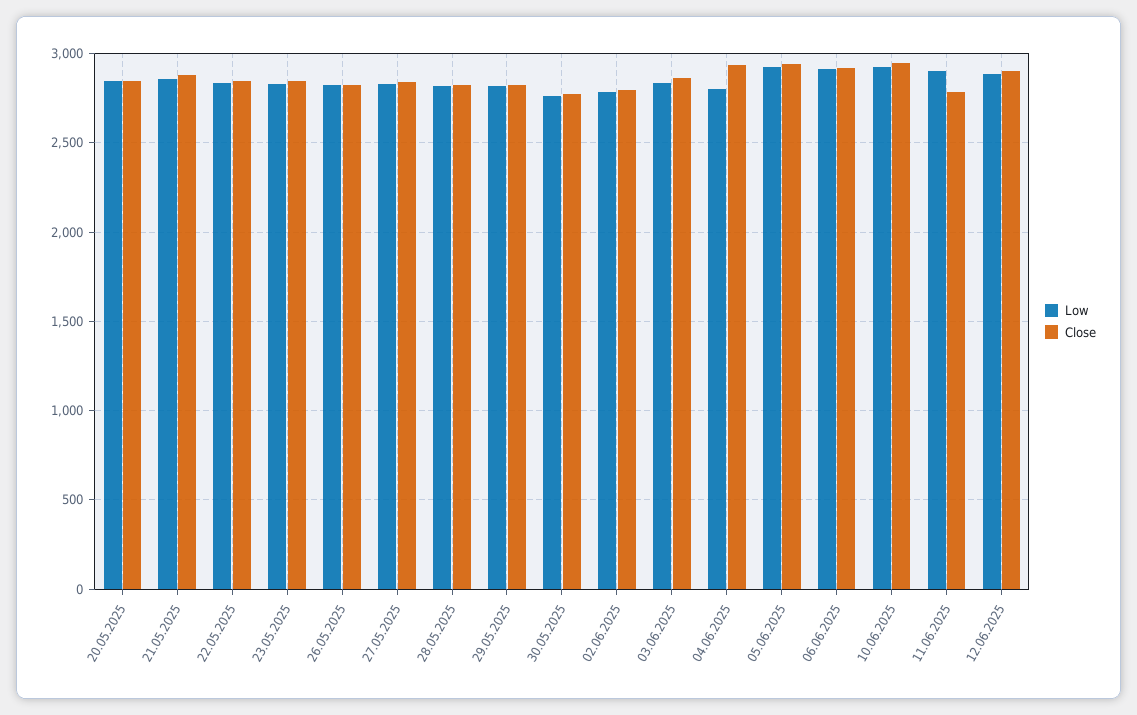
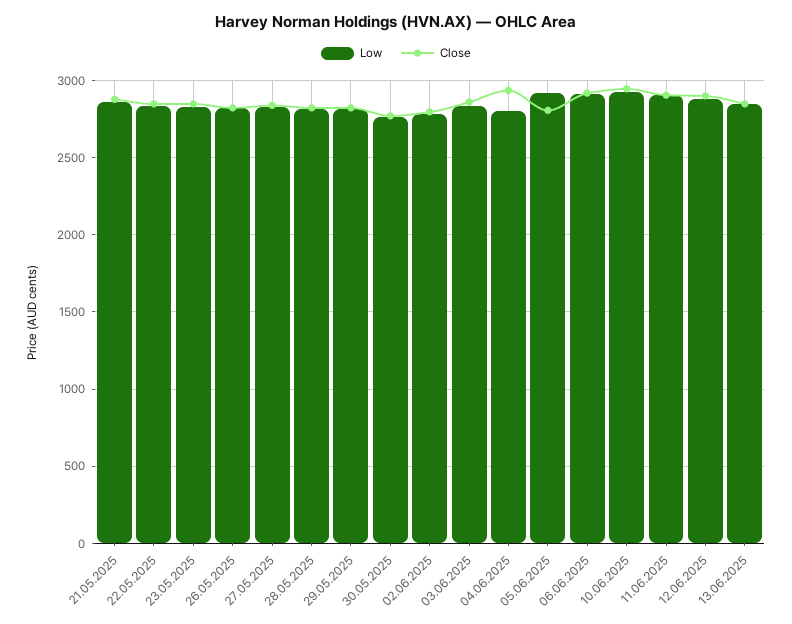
Low, 20.05.2025: 2850 -> none
Close, 20.05.2025: 2850 -> none
Close, 05.06.2025: 2950 -> 2800
Close, 11.06.2025: 2800 -> 2900
Low, 13.06.2025: none -> 2850
Close, 13.06.2025: none -> 2850

